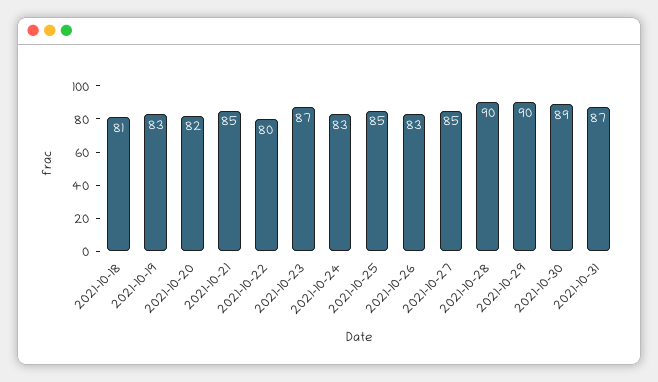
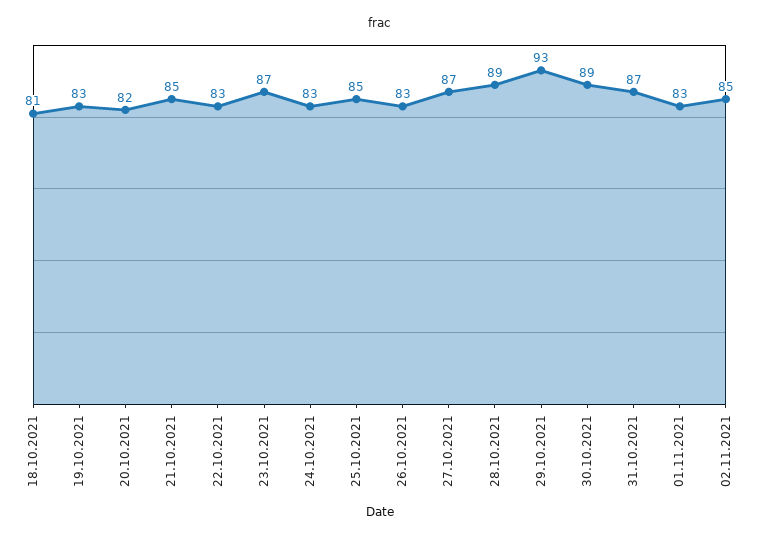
2021-10-22: 80 -> 83
2021-10-27: 85 -> 87
2021-10-28: 90 -> 89
2021-10-29: 90 -> 93
01.11.2021: none -> 83
02.11.2021: none -> 85

